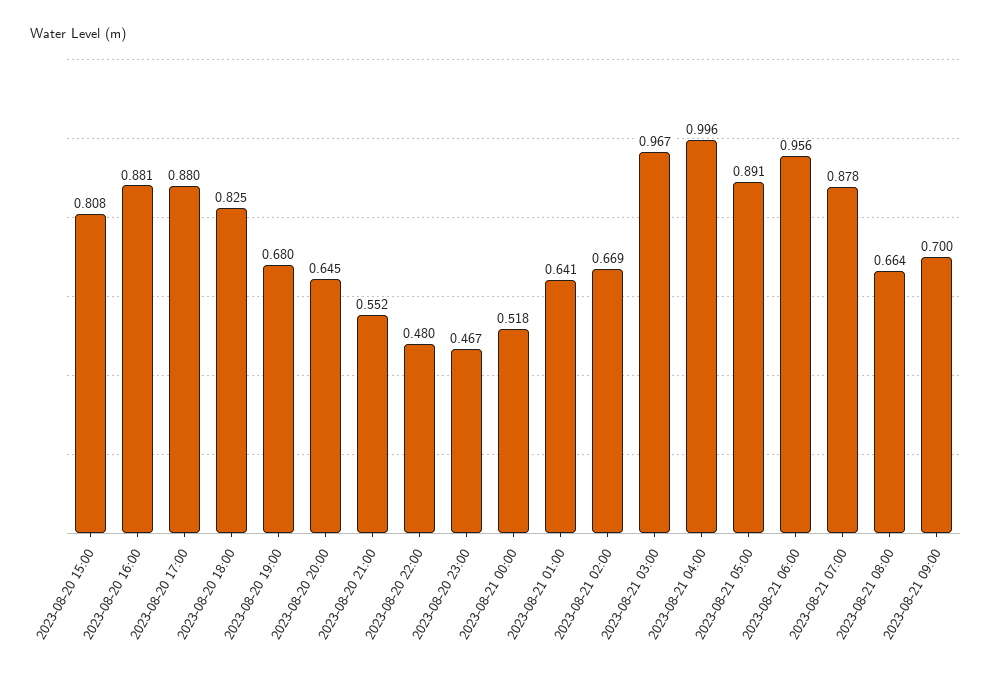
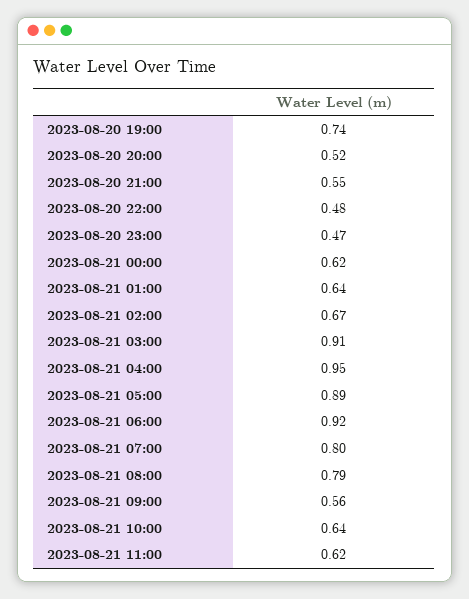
2023-08-20 15:00: 0.808 -> none
2023-08-20 16:00: 0.881 -> none
2023-08-20 17:00: 0.88 -> none
2023-08-20 18:00: 0.825 -> none
2023-08-20 19:00: 0.68 -> 0.74
2023-08-20 20:00: 0.645 -> 0.52
2023-08-21 00:00: 0.518 -> 0.62
2023-08-21 03:00: 0.967 -> 0.91
2023-08-21 04:00: 0.996 -> 0.95
2023-08-21 06:00: 0.956 -> 0.92
2023-08-21 07:00: 0.878 -> 0.8
2023-08-21 08:00: 0.664 -> 0.79
2023-08-21 09:00: 0.7 -> 0.56
2023-08-21 10:00: none -> 0.64
2023-08-21 11:00: none -> 0.62

